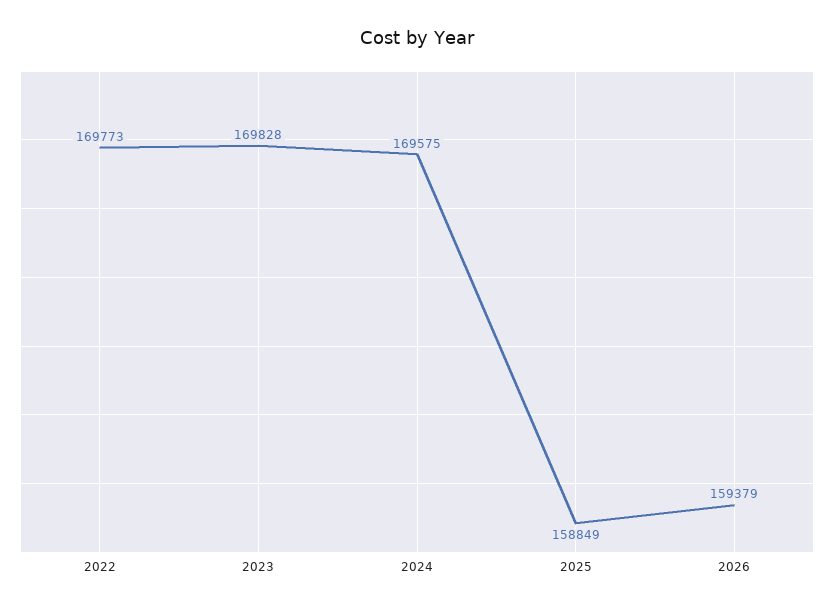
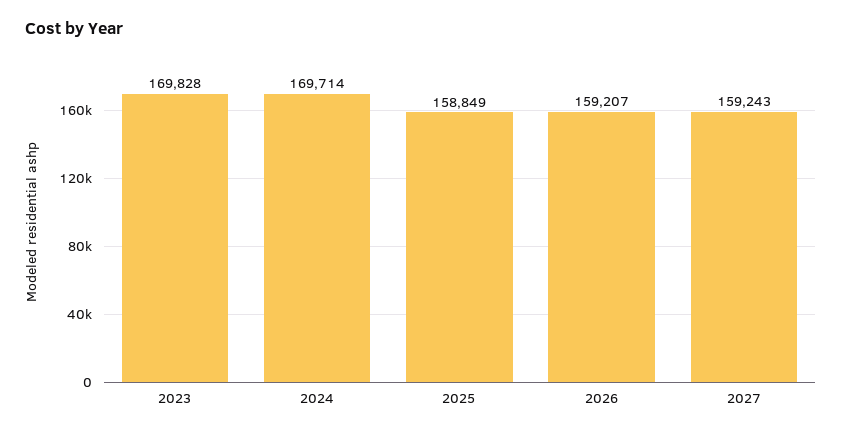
2022: 169773 -> none
2024: 169575 -> 169714
2026: 159379 -> 159207
2027: none -> 159243

